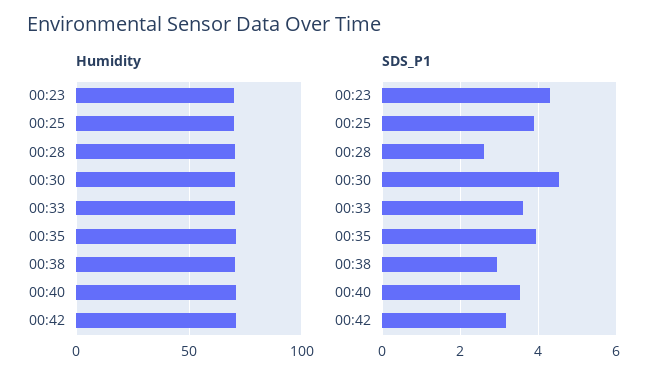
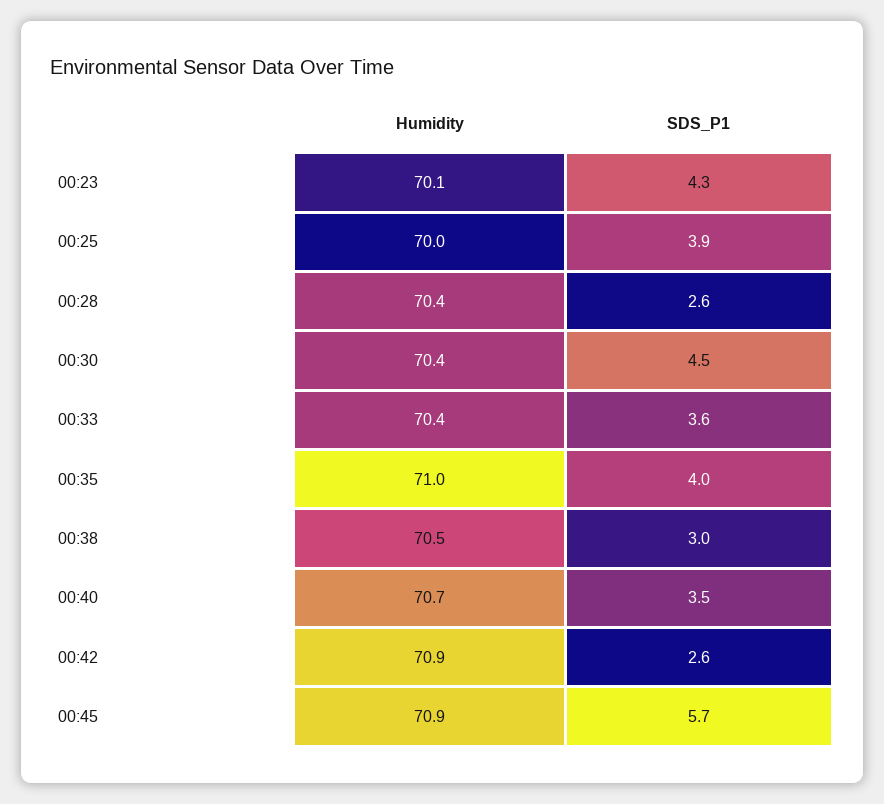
SDS_P1, 00:42: 3.2 -> 2.6
Humidity, 00:45: none -> 70.9
SDS_P1, 00:45: none -> 5.7

